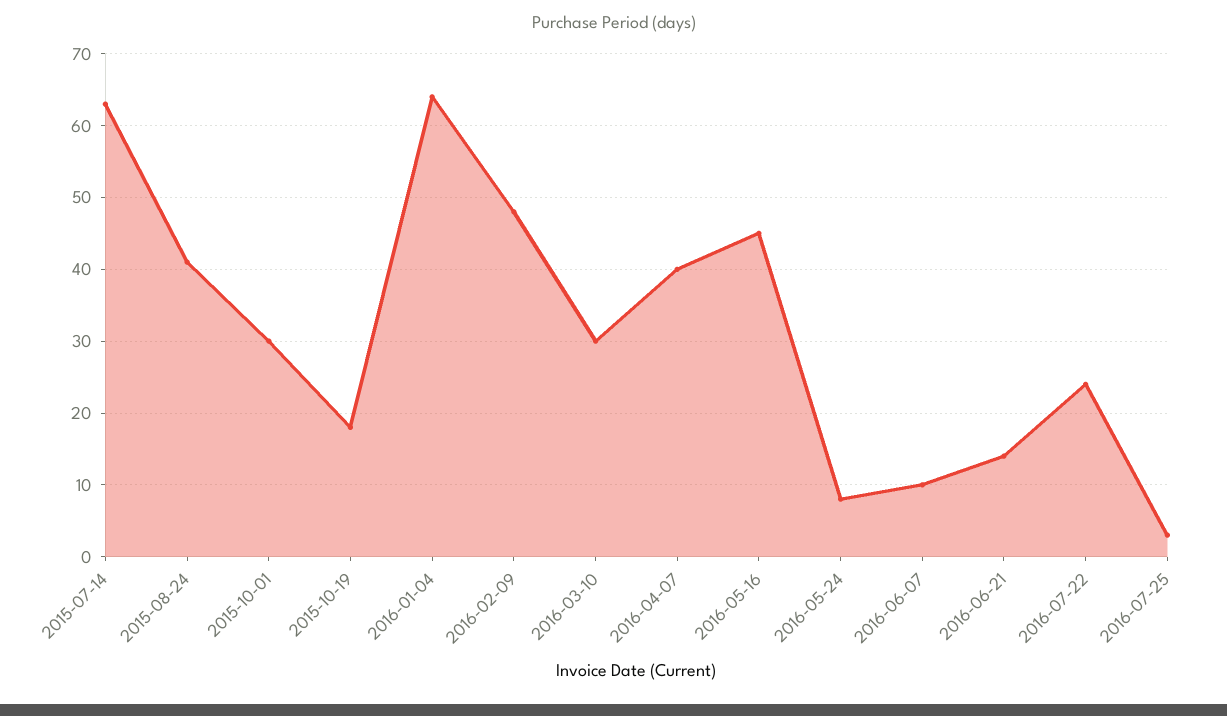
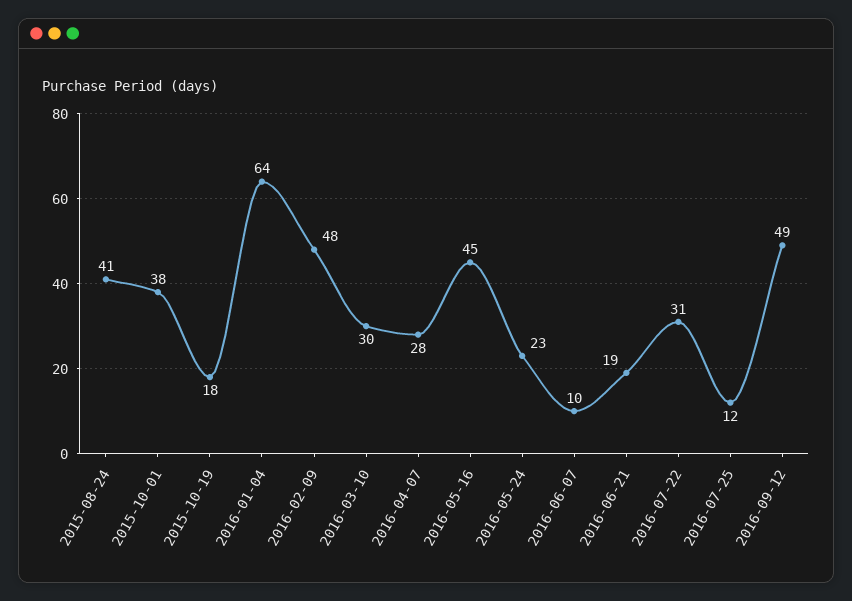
2015-07-14: 63 -> none
2015-10-01: 30 -> 38
2016-04-07: 40 -> 28
2016-05-24: 8 -> 23
2016-06-21: 14 -> 19
2016-07-22: 24 -> 31
2016-07-25: 3 -> 12
2016-09-12: none -> 49

